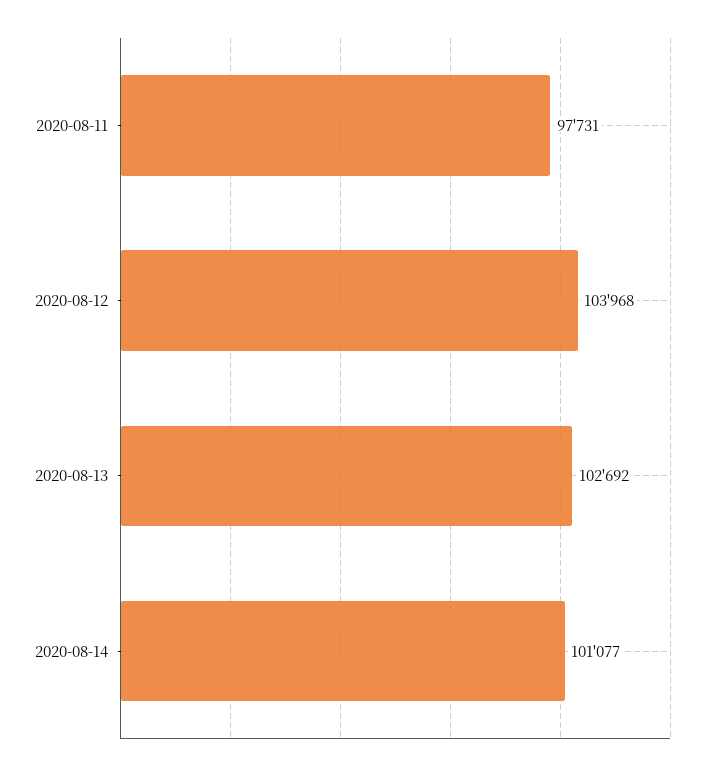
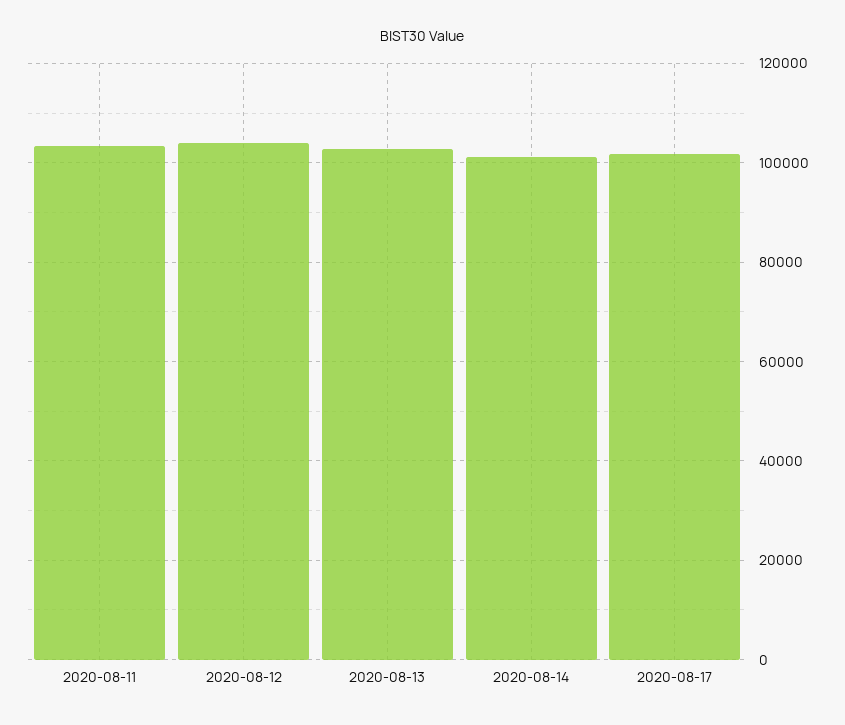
2020-08-11: 97731 -> 104000
2020-08-17: none -> 102000

